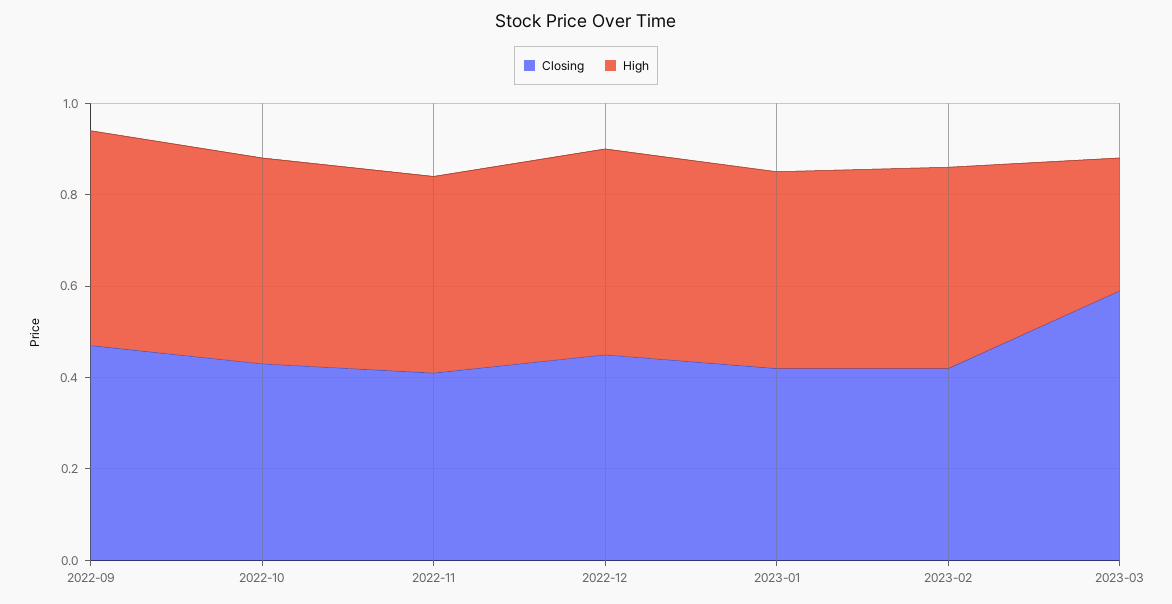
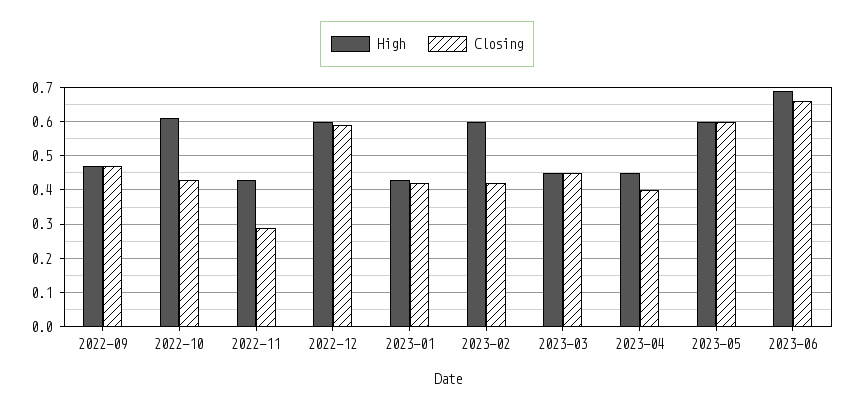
High, 2022-10: 0.45 -> 0.6
Closing, 2022-11: 0.4 -> 0.3
Closing, 2022-12: 0.45 -> 0.6
High, 2022-12: 0.45 -> 0.6
High, 2023-02: 0.45 -> 0.6
Closing, 2023-03: 0.6 -> 0.45
High, 2023-03: 0.3 -> 0.45
High, 2023-04: none -> 0.45
Closing, 2023-04: none -> 0.4
High, 2023-05: none -> 0.6
Closing, 2023-05: none -> 0.6
High, 2023-06: none -> 0.7
Closing, 2023-06: none -> 0.65

